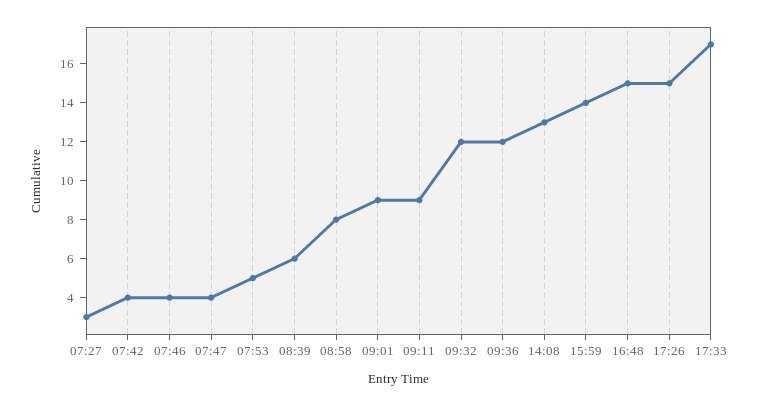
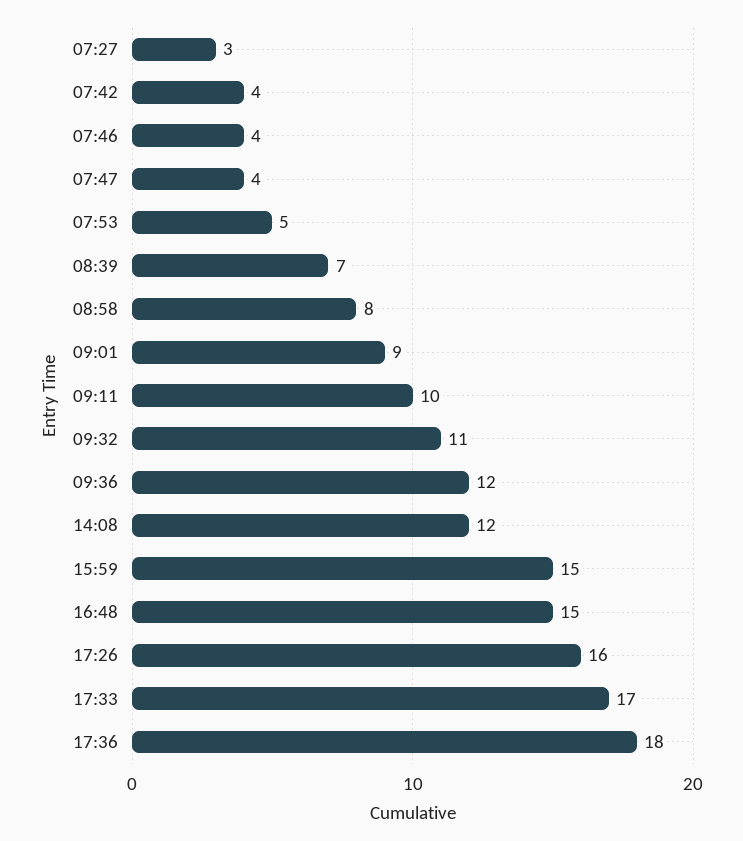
08:39: 6 -> 7
09:11: 9 -> 10
09:32: 12 -> 11
14:08: 13 -> 12
15:59: 14 -> 15
17:26: 15 -> 16
17:36: none -> 18

